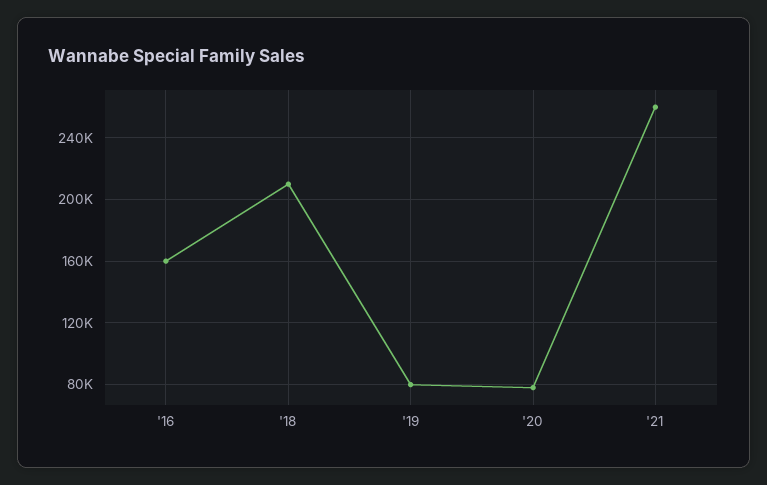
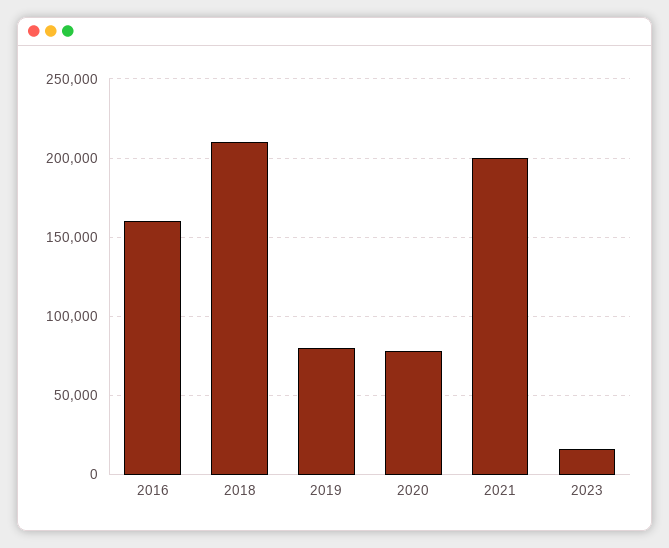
'21: 260000 -> 200000
2023: none -> 15000

